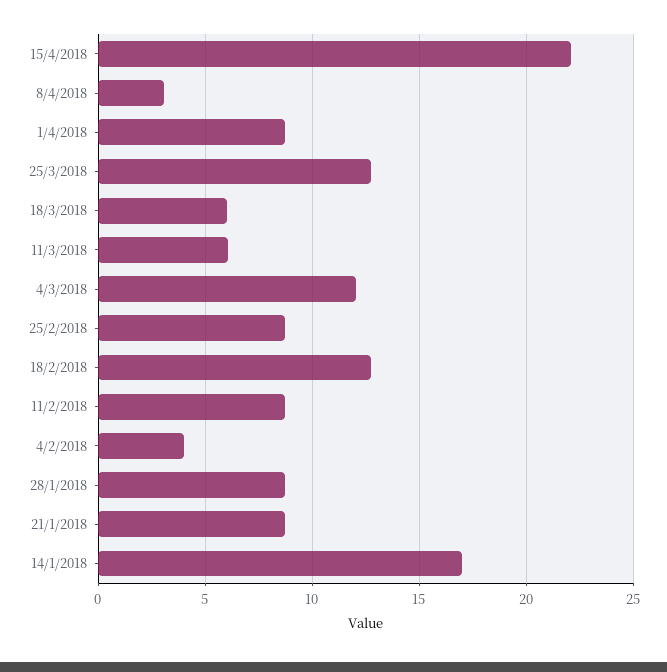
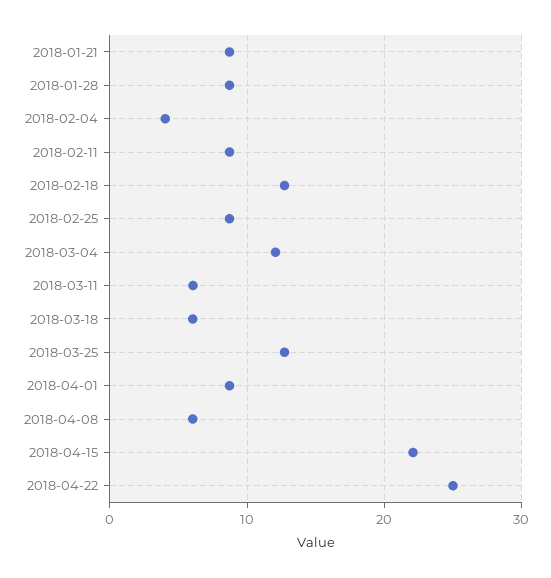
8/4/2018: 3 -> 6
14/1/2018: 17 -> none
2018-04-22: none -> 25

